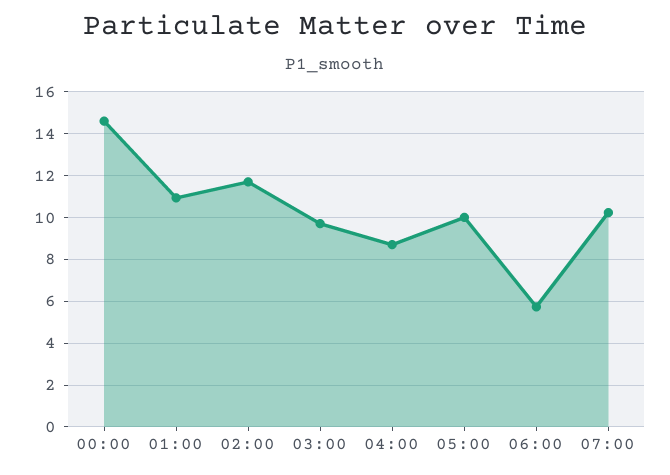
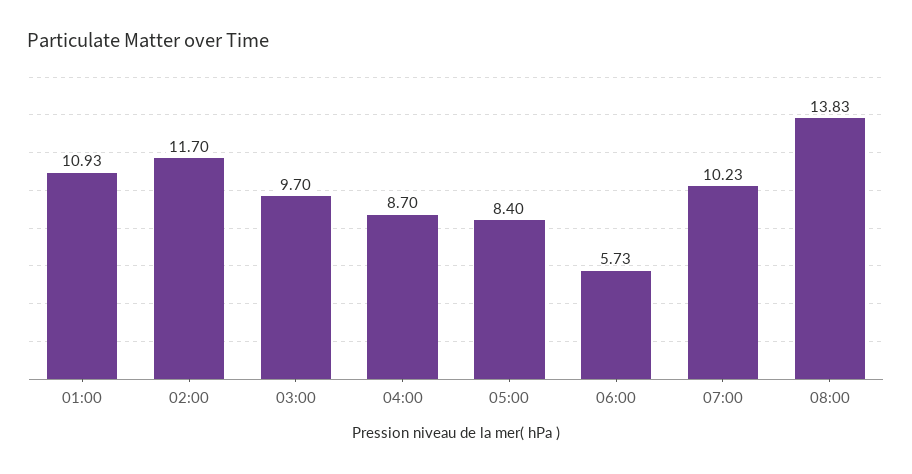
00:00: 14.5 -> none
05:00: 10 -> 8.4
08:00: none -> 13.83

